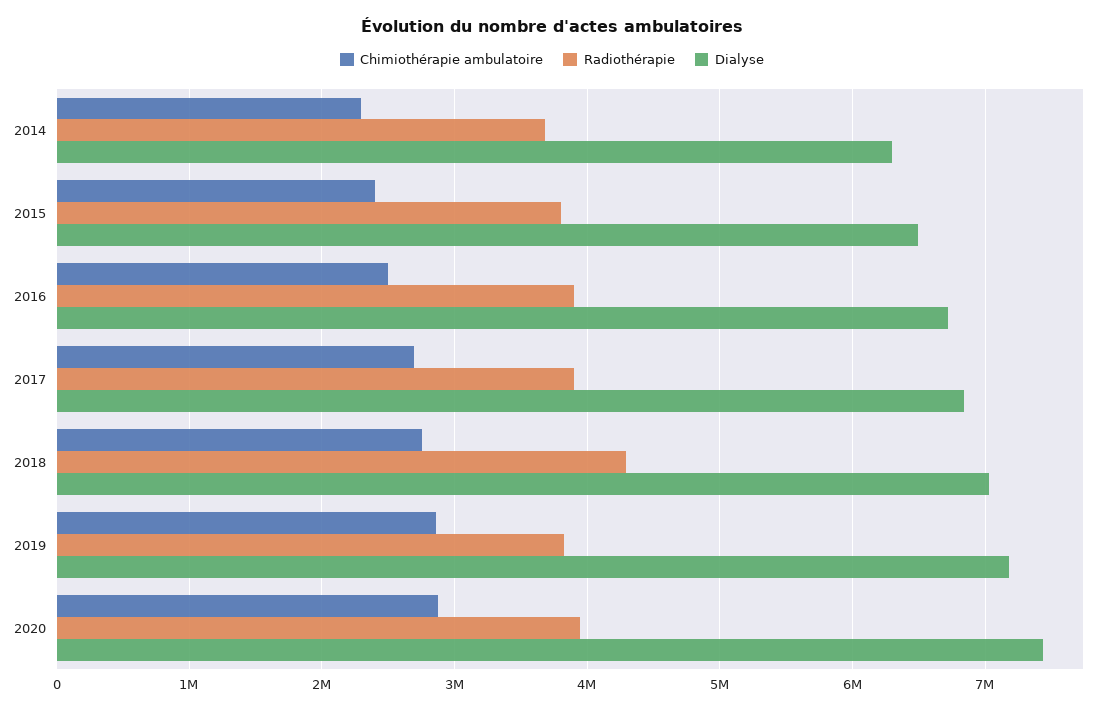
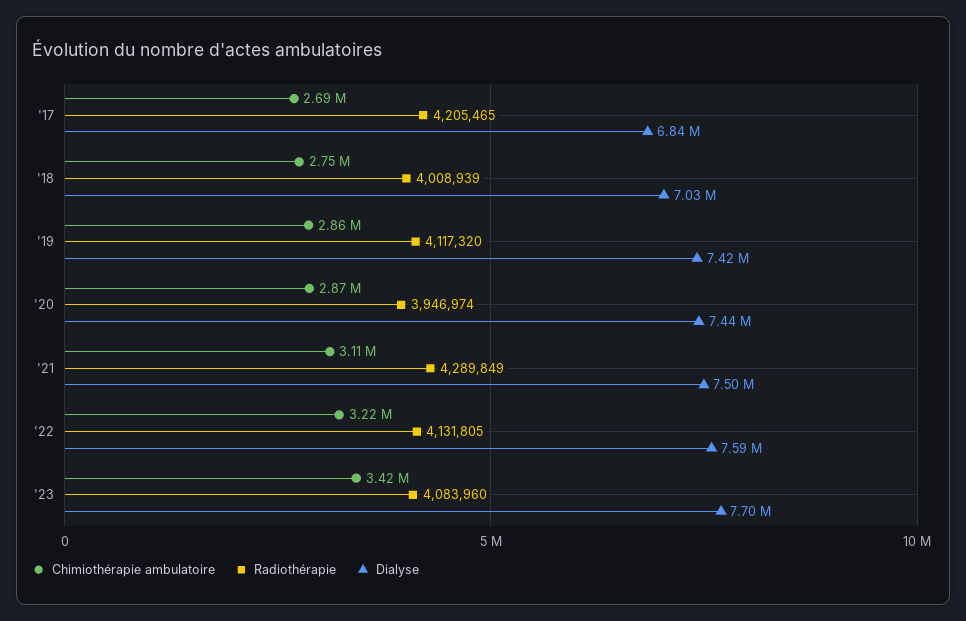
Chimiothérapie ambulatoire, 2014: 2300000 -> none
Radiothérapie, 2014: 3700000 -> none
Dialyse, 2014: 6300000 -> none
Chimiothérapie ambulatoire, 2015: 2400000 -> none
Radiothérapie, 2015: 3800000 -> none
Dialyse, 2015: 6500000 -> none
Chimiothérapie ambulatoire, 2016: 2500000 -> none
Radiothérapie, 2016: 3900000 -> none
Dialyse, 2016: 6700000 -> none
Radiothérapie, 2017: 3900000 -> 4205465
Radiothérapie, 2018: 4300000 -> 4008939
Radiothérapie, 2019: 3800000 -> 4117320
Dialyse, 2019: 7200000 -> 7420000
Chimiothérapie ambulatoire, '21: none -> 3110000
Radiothérapie, '21: none -> 4289849
Dialyse, '21: none -> 7500000
Chimiothérapie ambulatoire, '22: none -> 3220000
Radiothérapie, '22: none -> 4131805
Dialyse, '22: none -> 7590000
Chimiothérapie ambulatoire, '23: none -> 3420000
Radiothérapie, '23: none -> 4083960
Dialyse, '23: none -> 7700000

